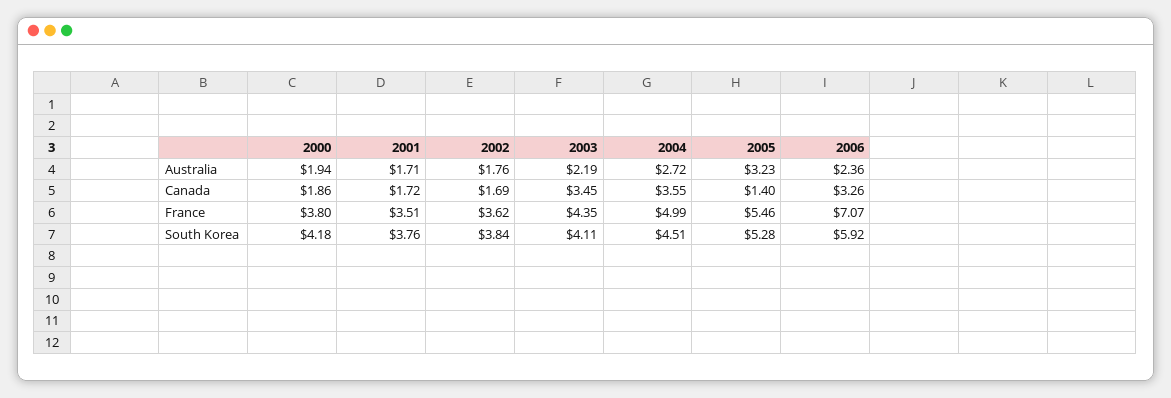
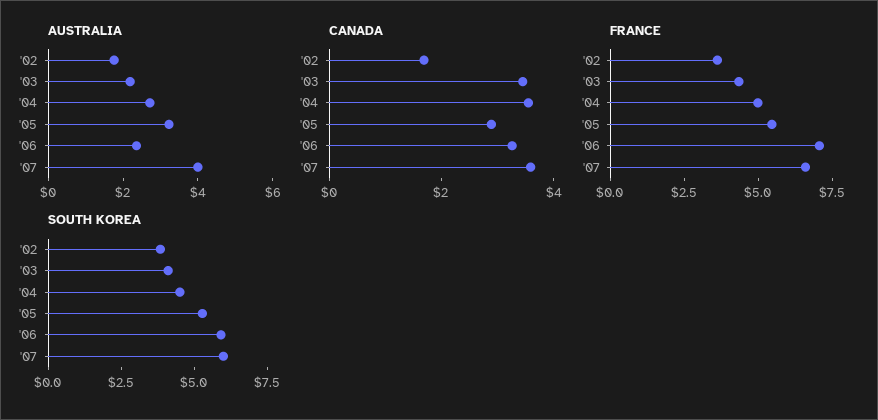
Australia, 2000: 1.94 -> none
Australia, 2001: 1.71 -> none
Canada, 2000: 1.86 -> none
Canada, 2001: 1.72 -> none
Canada, 2005: 1.4 -> 3
France, 2000: 3.8 -> none
France, 2001: 3.51 -> none
South Korea, 2000: 4.18 -> none
South Korea, 2001: 3.76 -> none
Australia, '07: none -> 4
Canada, '07: none -> 3.5
France, '07: none -> 6.5
South Korea, '07: none -> 6

